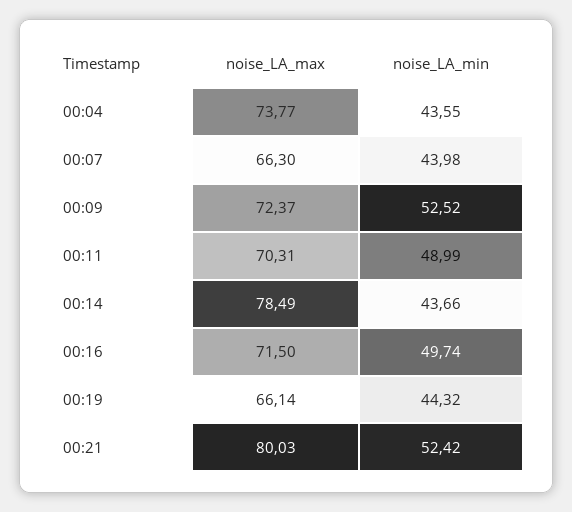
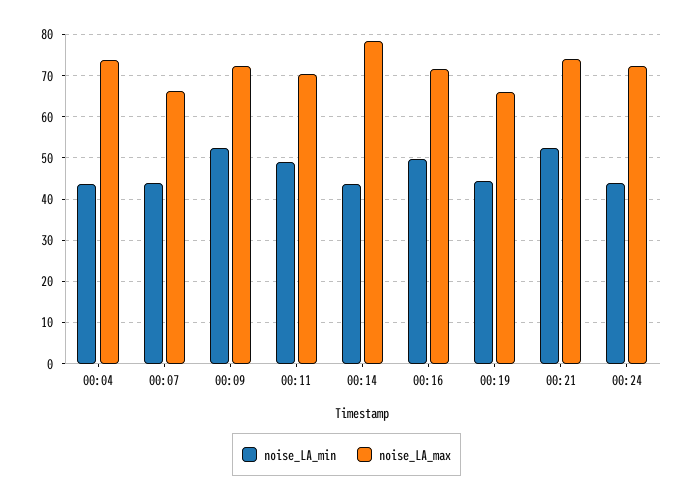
noise_LA_max, 00:21: 80.03 -> 74
noise_LA_min, 00:24: none -> 44
noise_LA_max, 00:24: none -> 72

